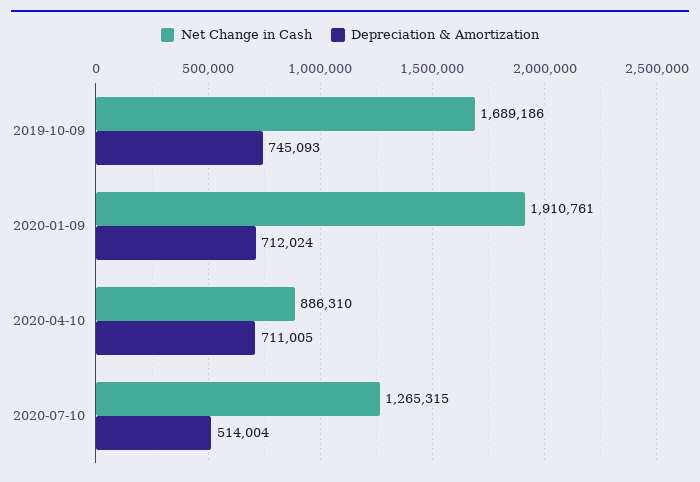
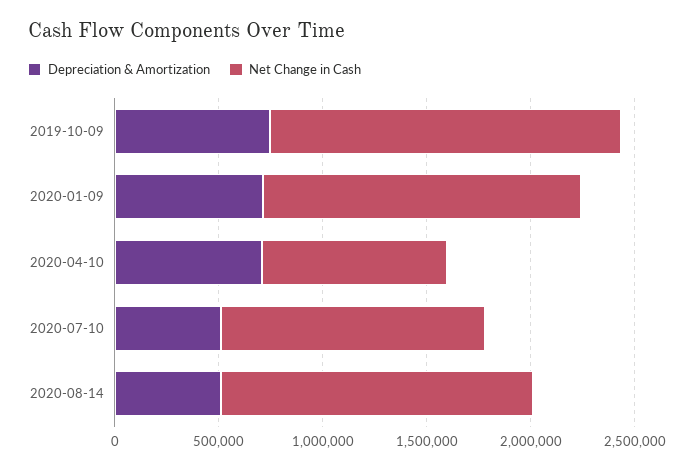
Net Change in Cash, 2020-01-09: 1910761 -> 1500000
Depreciation & Amortization, 2020-08-14: none -> 500000
Net Change in Cash, 2020-08-14: none -> 1500000

